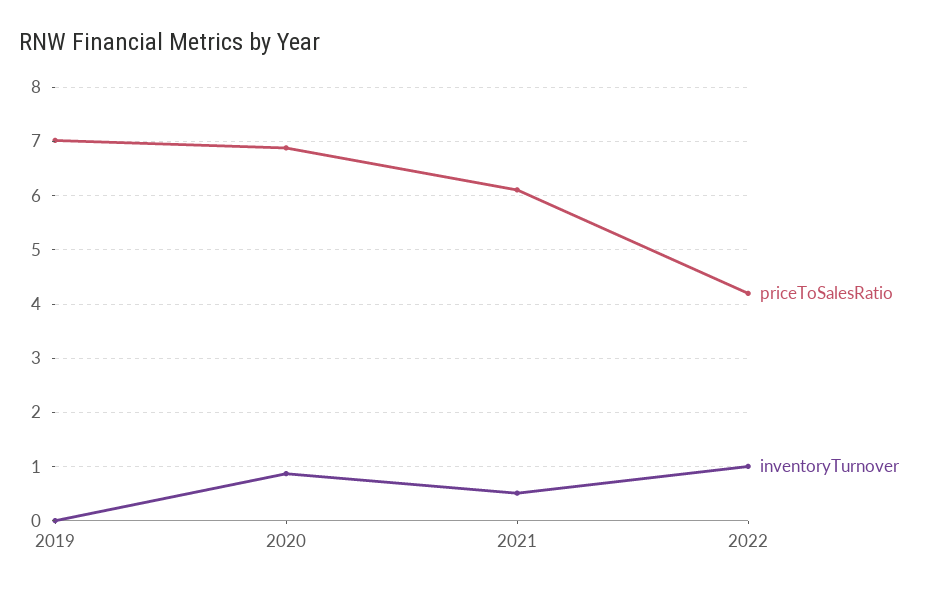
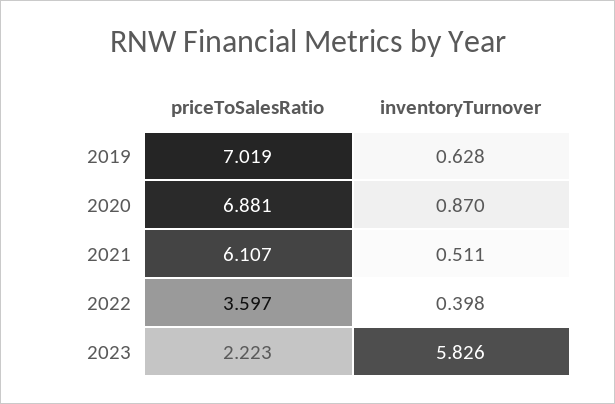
inventoryTurnover, 2019: 0 -> 0.628
priceToSalesRatio, 2022: 4.2 -> 3.597
inventoryTurnover, 2022: 1 -> 0.398
priceToSalesRatio, 2023: none -> 2.223
inventoryTurnover, 2023: none -> 5.826

